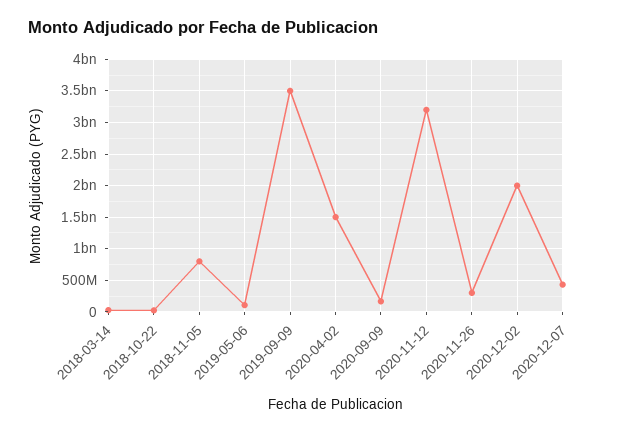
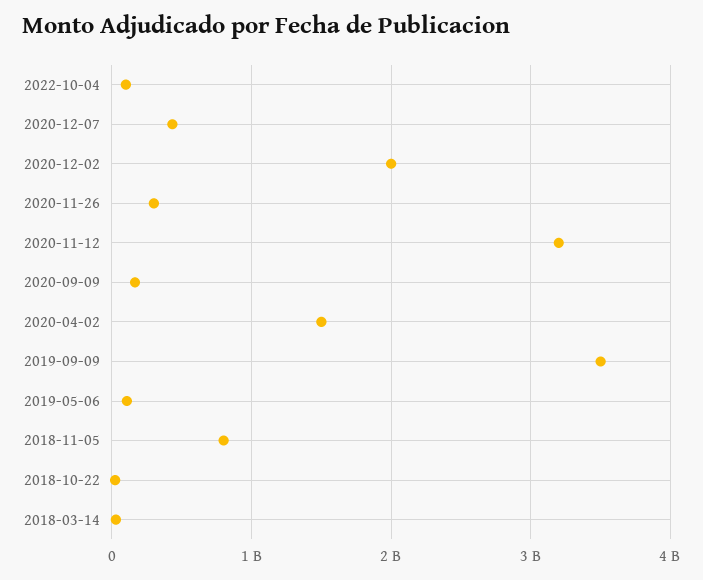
2022-10-04: none -> 100000000

